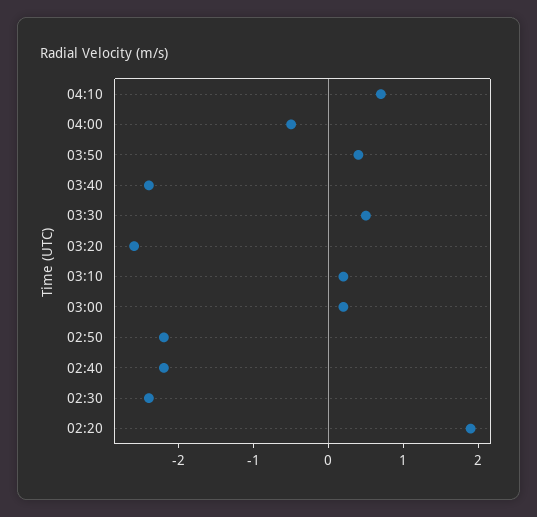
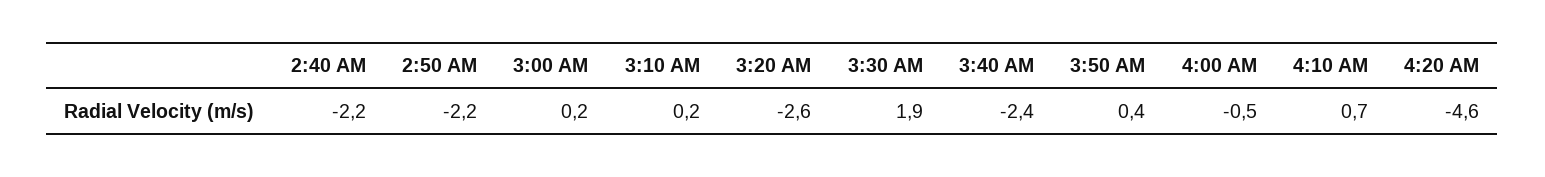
03:30: 0.5 -> 1.9
02:30: -2.5 -> none
02:20: 2 -> none
4:20 AM: none -> -4.6

